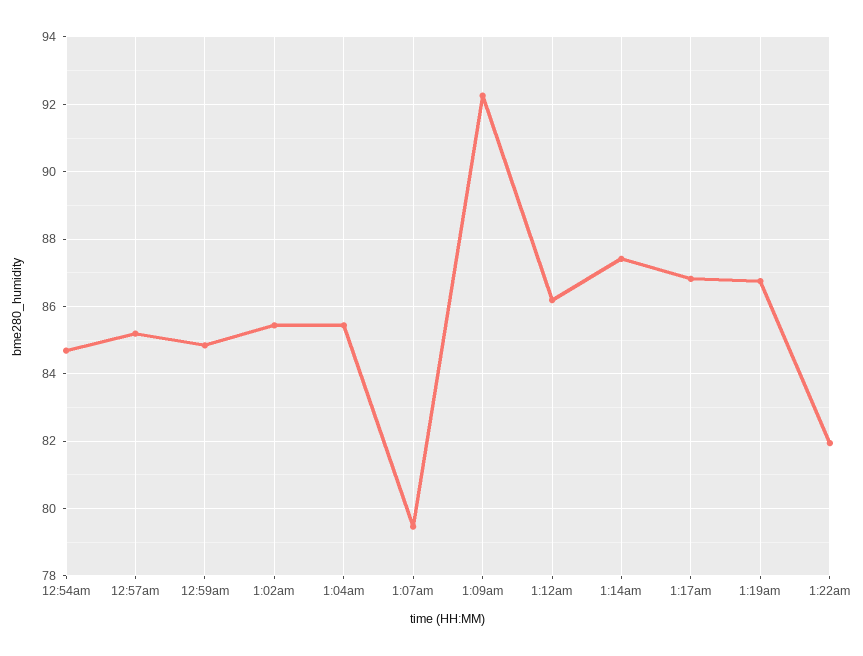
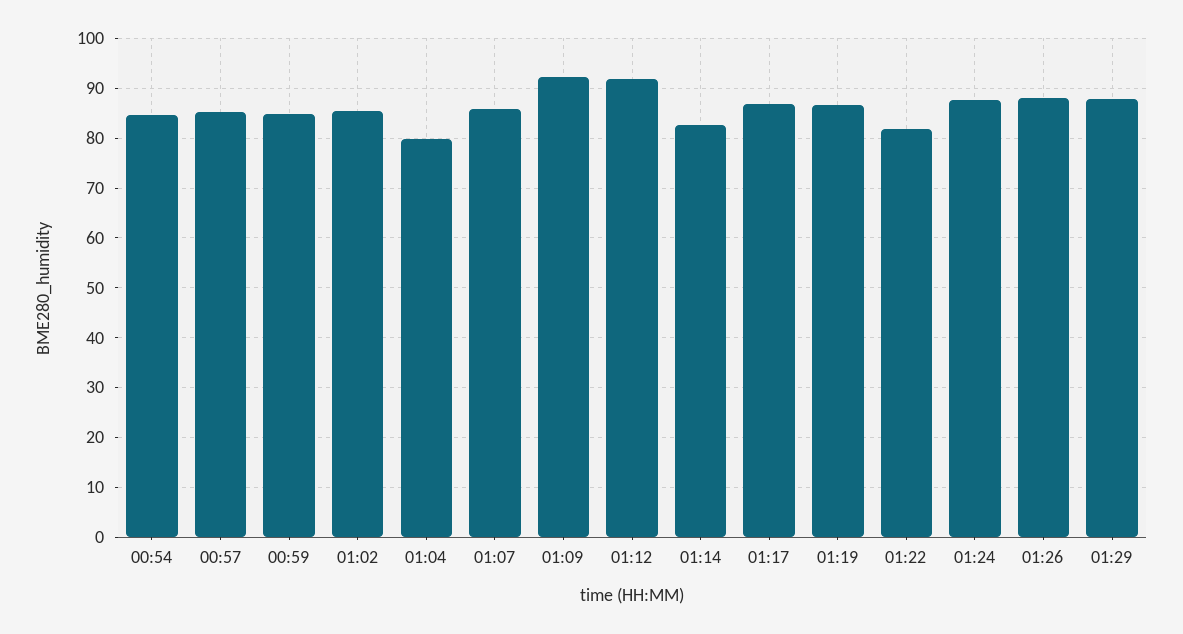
1:04am: 85.4 -> 80
1:07am: 79.4 -> 86
1:12am: 86.2 -> 92
1:14am: 87.4 -> 82
01:24: none -> 88
01:26: none -> 88
01:29: none -> 88

